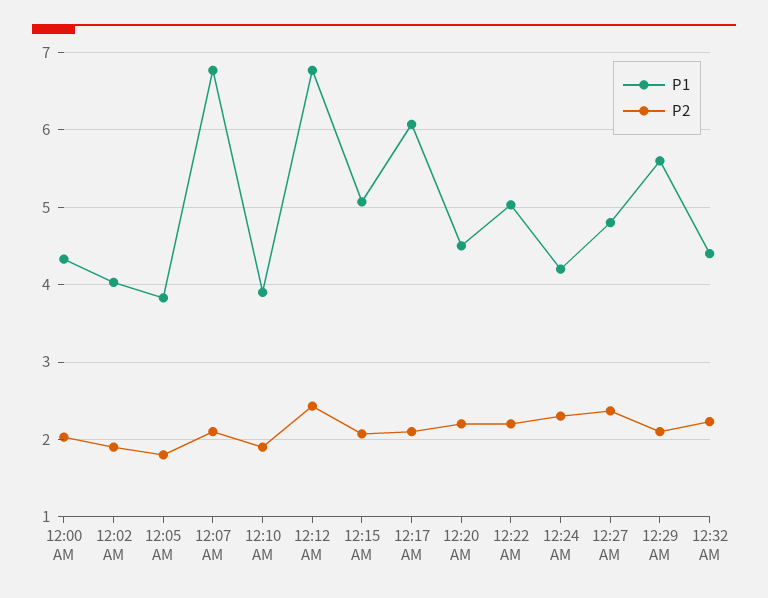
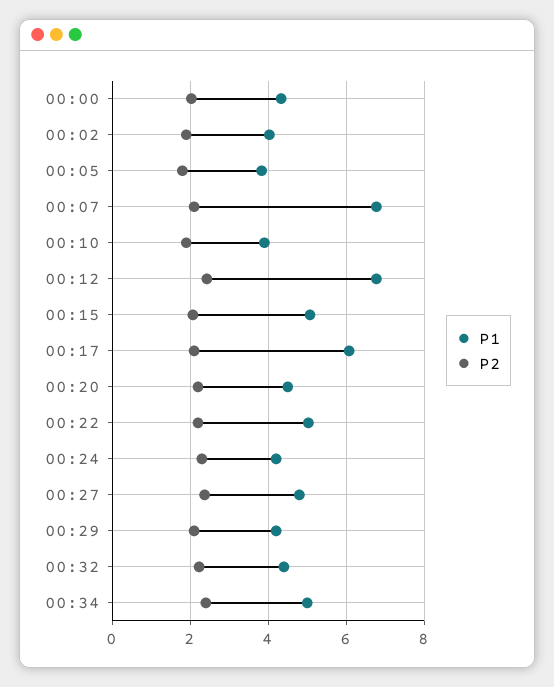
P1, 12:29 AM: 5.6 -> 4.2
P1, 00:34: none -> 5
P2, 00:34: none -> 2.4

